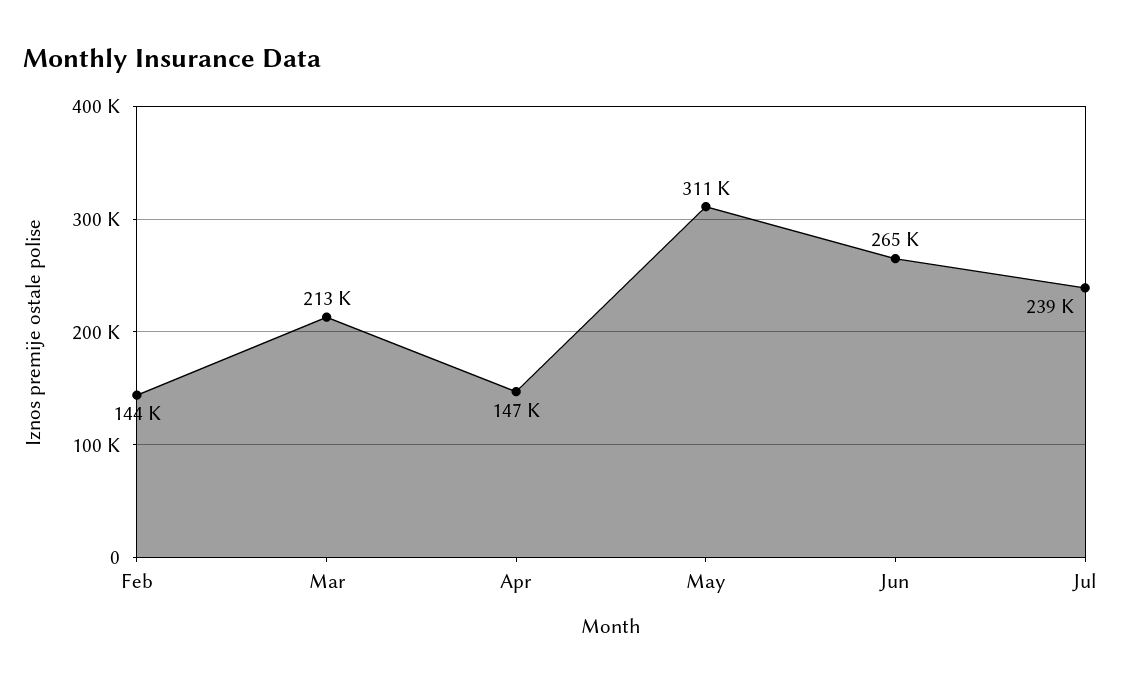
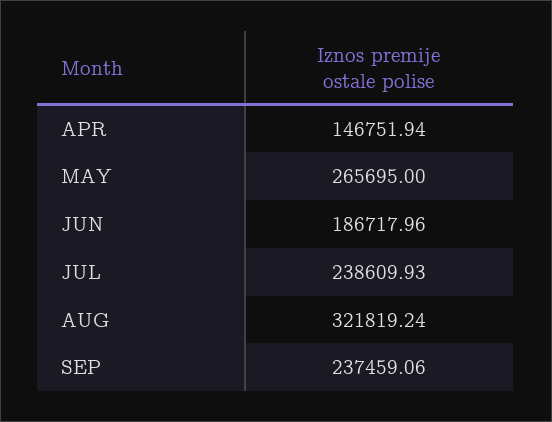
Feb: 144000 -> none
Mar: 213000 -> none
May: 311000 -> 265695
Jun: 265000 -> 186717.96
AUG: none -> 321819.24
SEP: none -> 237459.06

